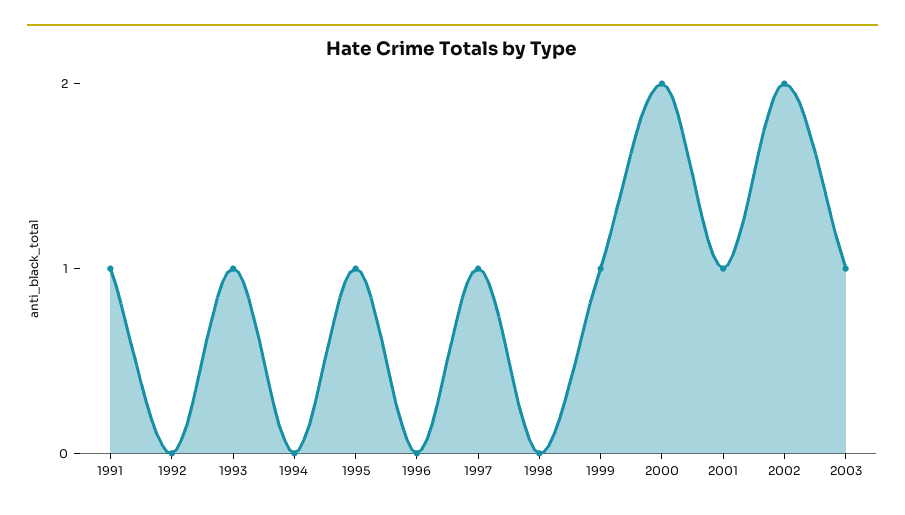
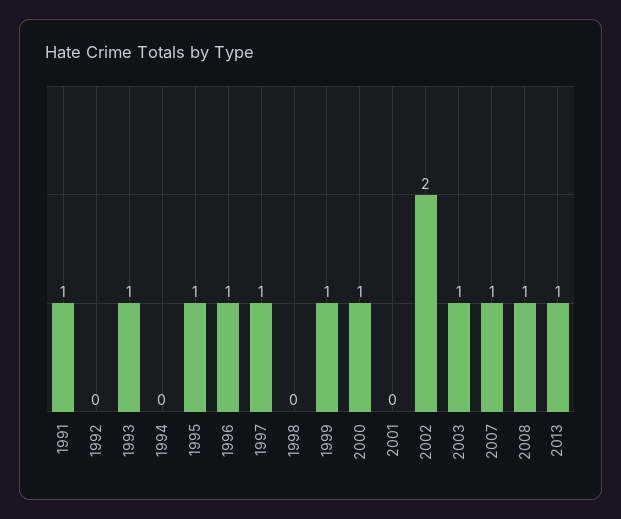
1996: 0 -> 1
2000: 2 -> 1
2001: 1 -> 0
2007: none -> 1
2008: none -> 1
2013: none -> 1

